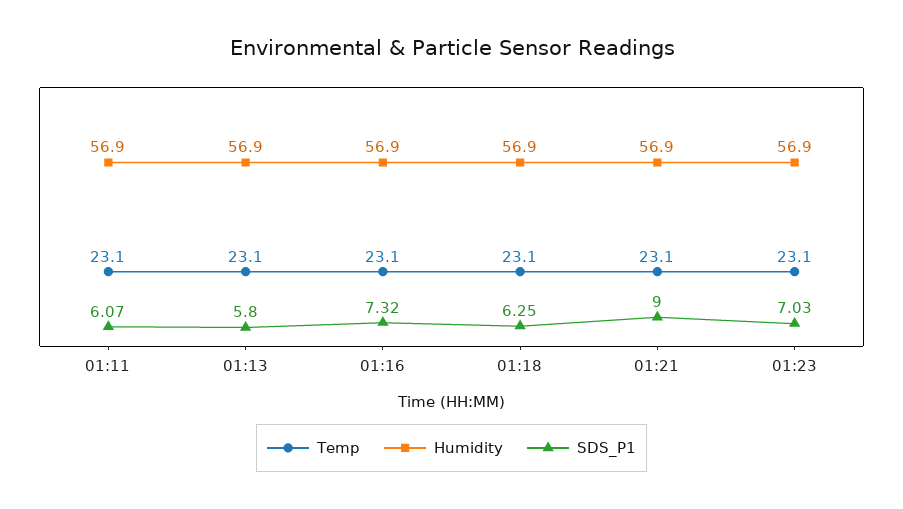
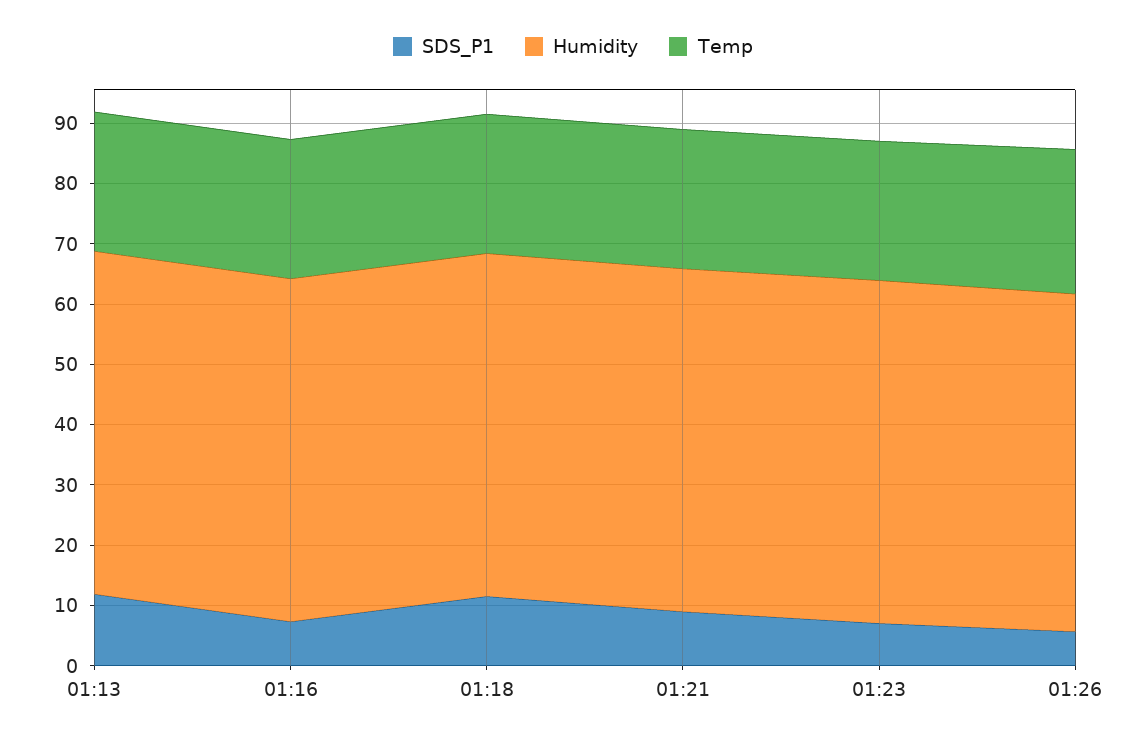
Temp, 01:11: 23.1 -> none
Humidity, 01:11: 56.9 -> none
SDS_P1, 01:11: 6.07 -> none
SDS_P1, 01:13: 5.8 -> 12
SDS_P1, 01:18: 6.25 -> 12
SDS_P1, 01:26: none -> 6
Humidity, 01:26: none -> 56
Temp, 01:26: none -> 24

